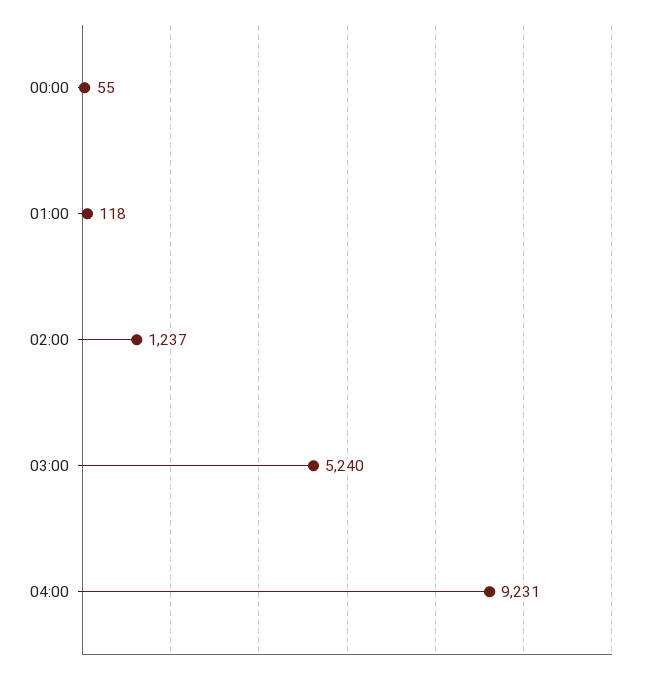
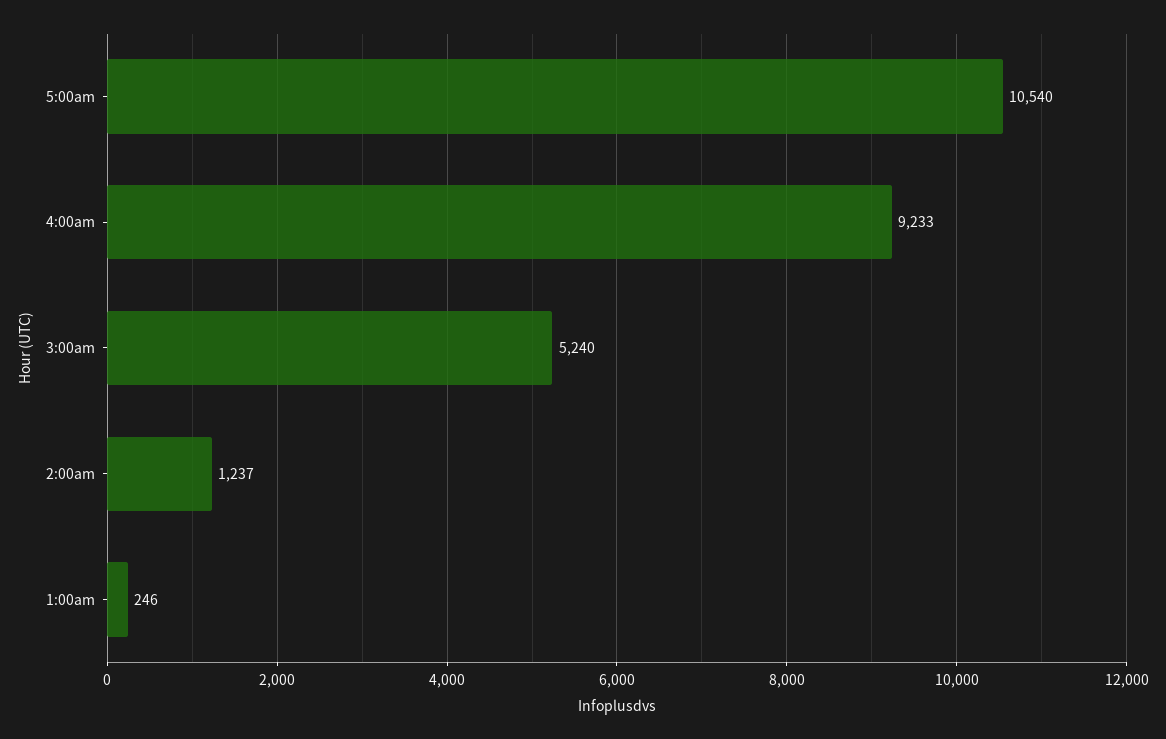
00:00: 55 -> none
01:00: 118 -> 246
04:00: 9231 -> 9233
5:00am: none -> 10540

